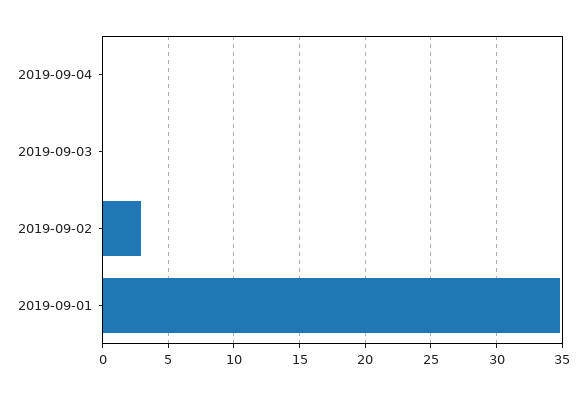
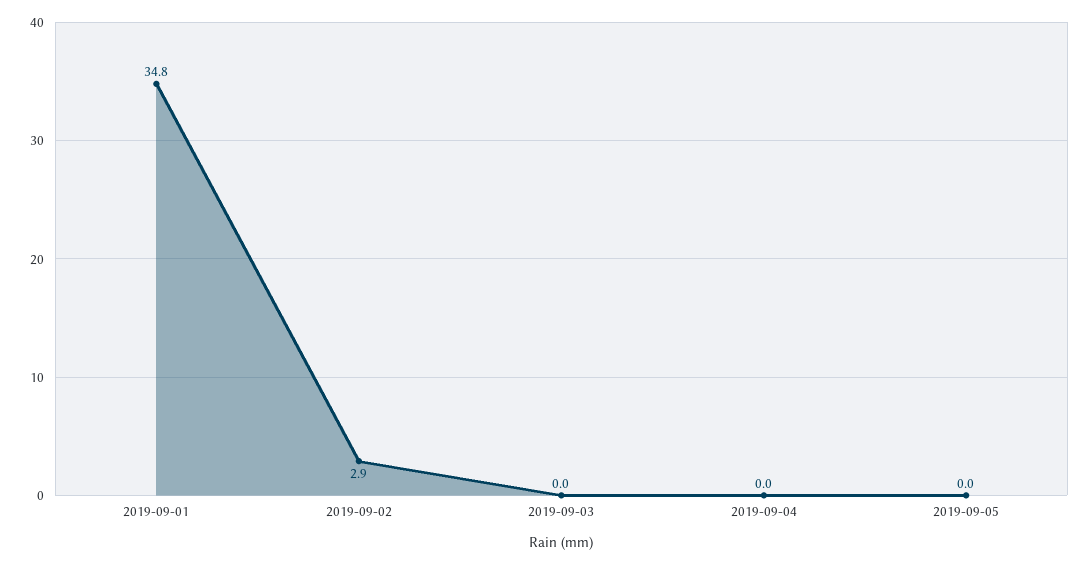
2019-09-05: none -> 0

